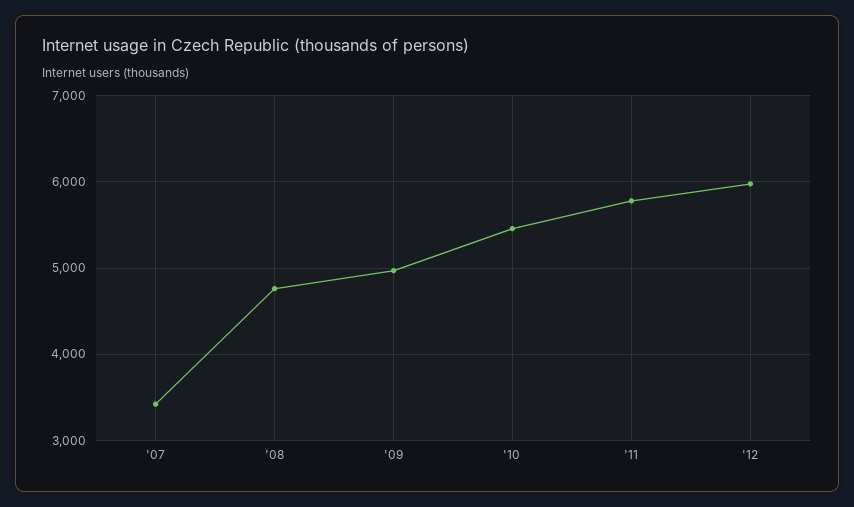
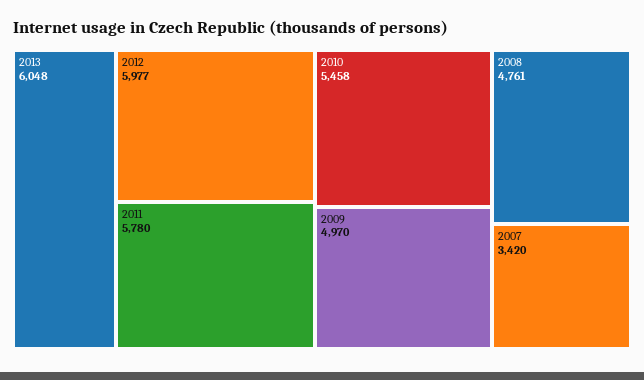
2013: none -> 6048

